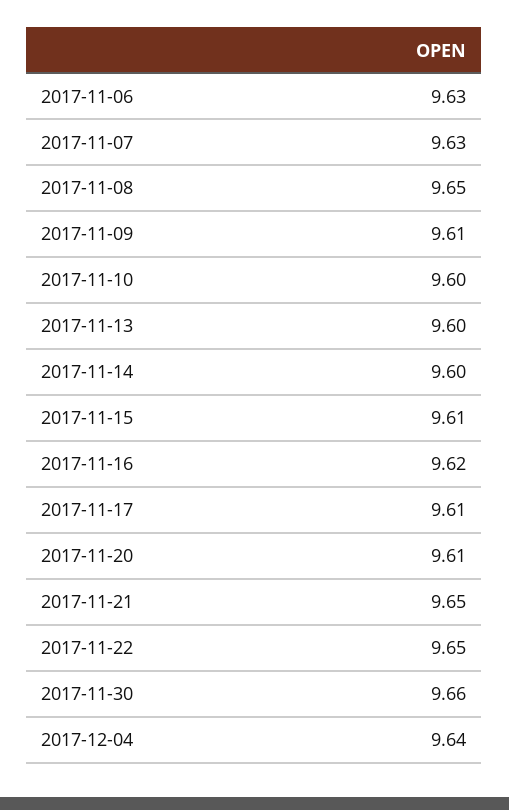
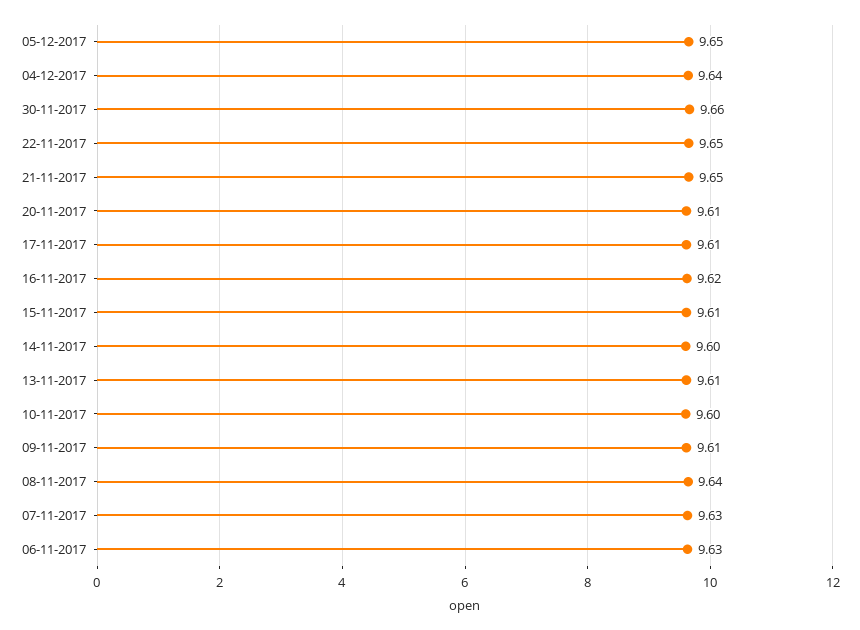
2017-11-08: 9.65 -> 9.64
2017-11-13: 9.6 -> 9.61
05-12-2017: none -> 9.65

